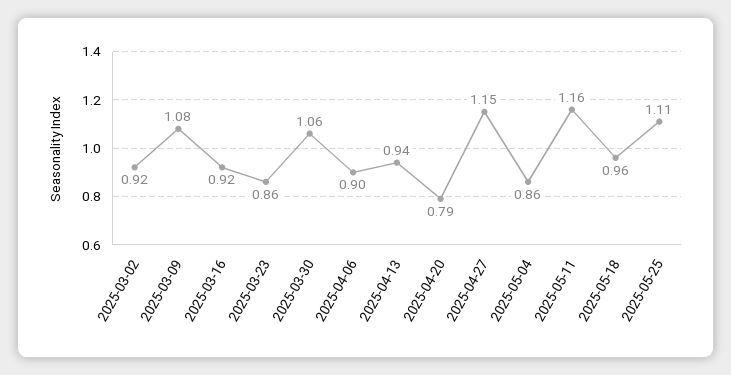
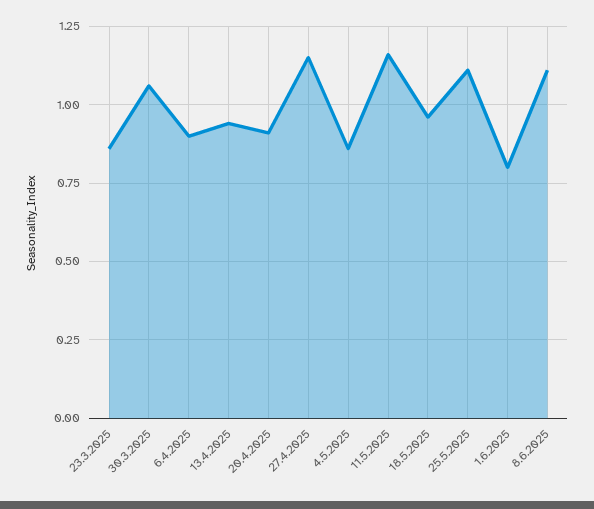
2025-03-02: 0.92 -> none
2025-03-09: 1.08 -> none
2025-03-16: 0.92 -> none
2025-04-20: 0.79 -> 0.9
1.6.2025: none -> 0.8
8.6.2025: none -> 1.1

